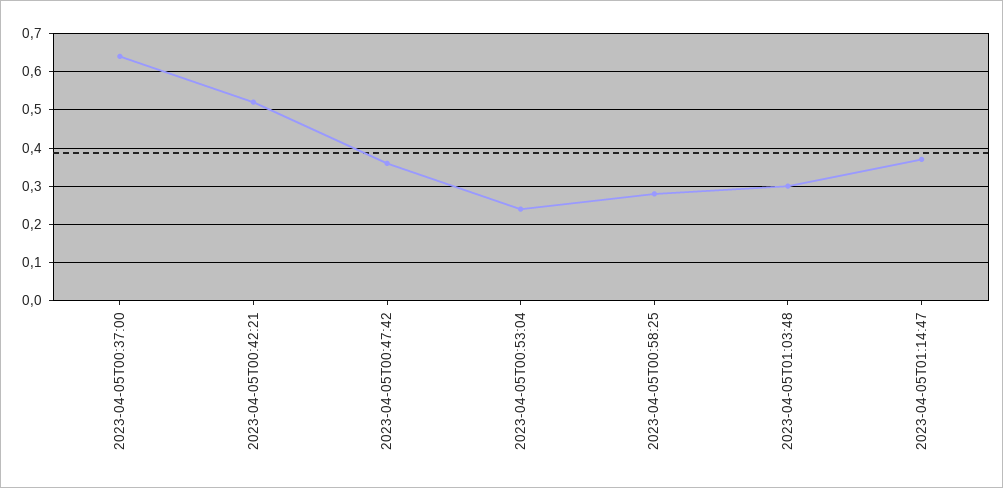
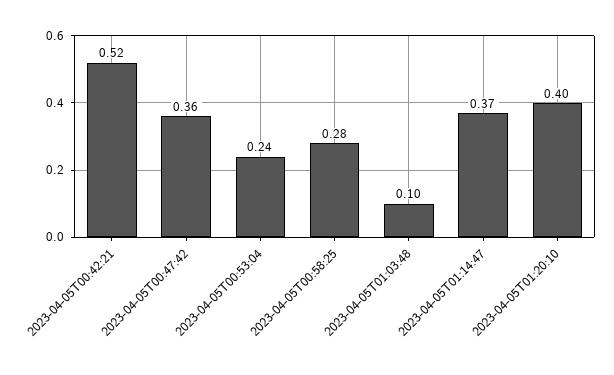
2023-04-05T00:37:00: 0.65 -> none
2023-04-05T01:03:48: 0.3 -> 0.1
2023-04-05T01:20:10: none -> 0.4

